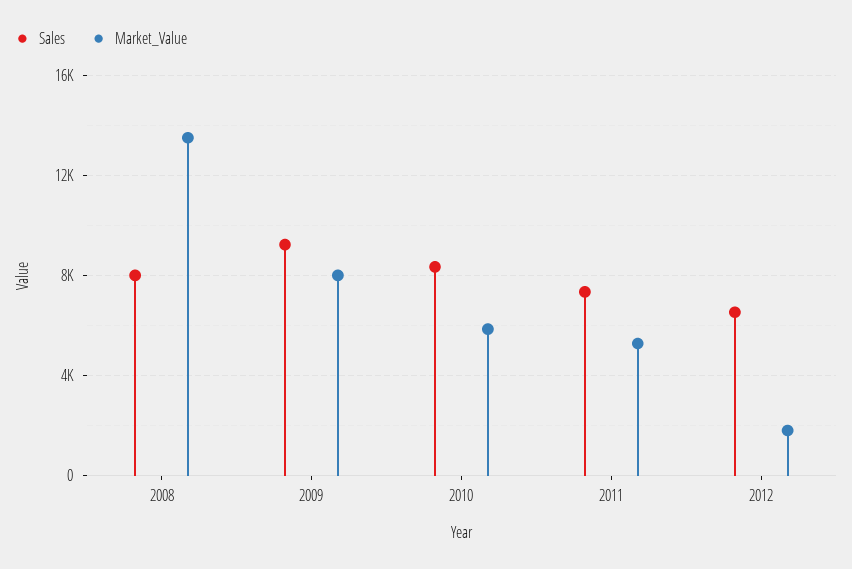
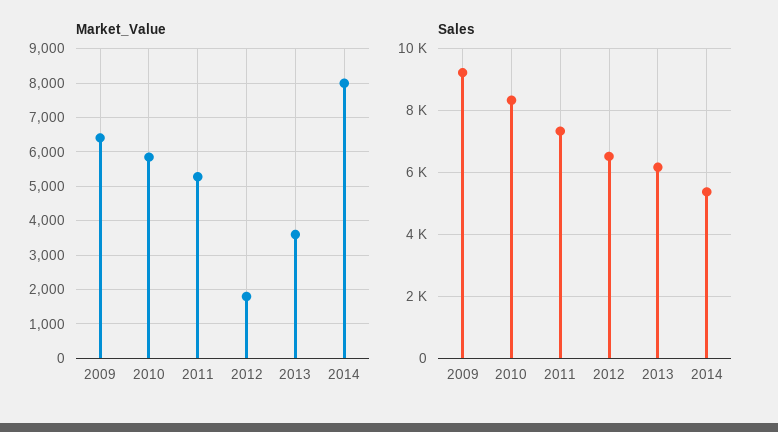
Sales, 2008: 8000 -> none
Market_Value, 2008: 13500 -> none
Market_Value, 2009: 8000 -> 6400
Market_Value, 2013: none -> 3600
Market_Value, 2014: none -> 8000
Sales, 2013: none -> 6200
Sales, 2014: none -> 5400

